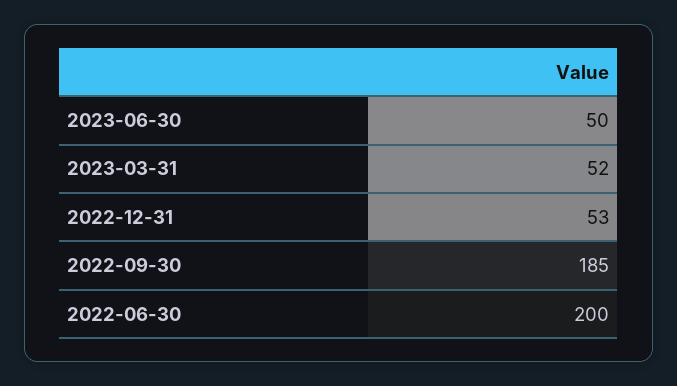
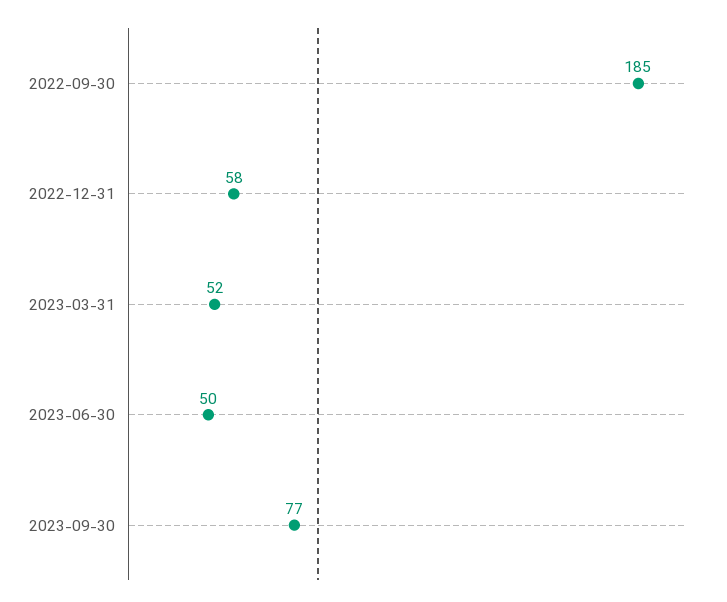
2022-12-31: 53 -> 58
2022-06-30: 200 -> none
2023-09-30: none -> 77

